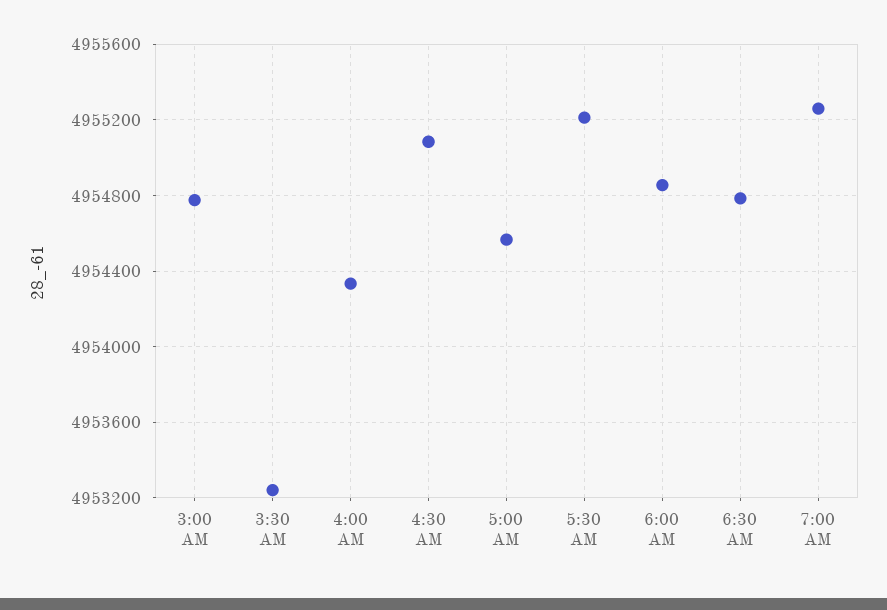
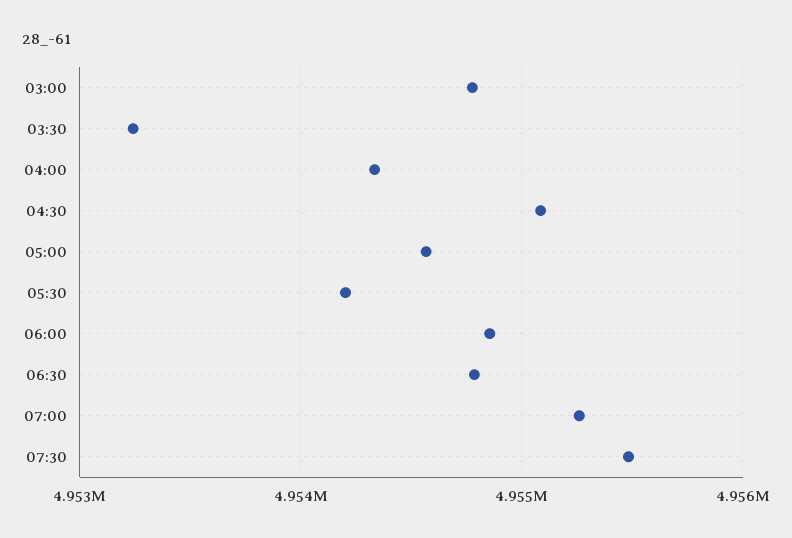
5:30 AM: 4955200 -> 4954200
07:30: none -> 4955500

